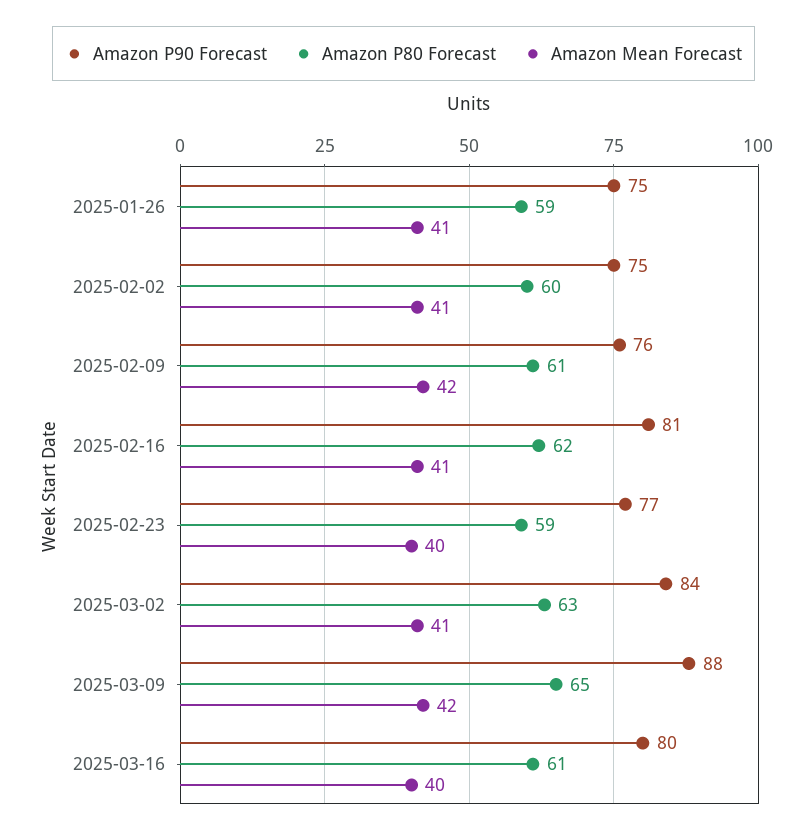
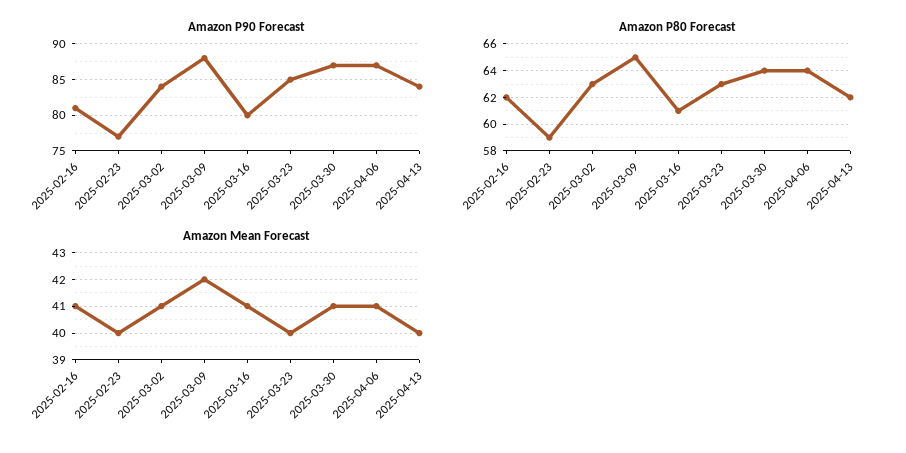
Amazon P90 Forecast, 2025-01-26: 75 -> none
Amazon P80 Forecast, 2025-01-26: 59 -> none
Amazon Mean Forecast, 2025-01-26: 41 -> none
Amazon P90 Forecast, 2025-02-02: 75 -> none
Amazon P80 Forecast, 2025-02-02: 60 -> none
Amazon Mean Forecast, 2025-02-02: 41 -> none
Amazon P90 Forecast, 2025-02-09: 76 -> none
Amazon P80 Forecast, 2025-02-09: 61 -> none
Amazon Mean Forecast, 2025-02-09: 42 -> none
Amazon Mean Forecast, 2025-03-16: 40 -> 41
Amazon P90 Forecast, 2025-03-23: none -> 85
Amazon P90 Forecast, 2025-03-30: none -> 87
Amazon P90 Forecast, 2025-04-06: none -> 87
Amazon P90 Forecast, 2025-04-13: none -> 84
Amazon P80 Forecast, 2025-03-23: none -> 63
Amazon P80 Forecast, 2025-03-30: none -> 64
Amazon P80 Forecast, 2025-04-06: none -> 64
Amazon P80 Forecast, 2025-04-13: none -> 62
Amazon Mean Forecast, 2025-03-23: none -> 40
Amazon Mean Forecast, 2025-03-30: none -> 41
Amazon Mean Forecast, 2025-04-06: none -> 41
Amazon Mean Forecast, 2025-04-13: none -> 40

